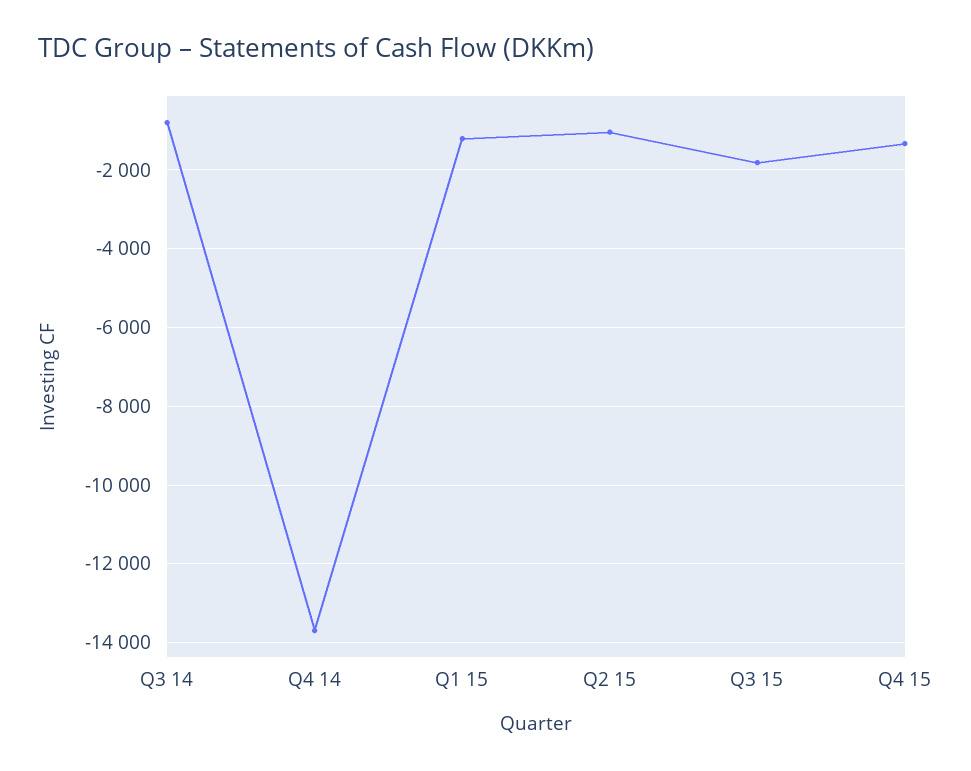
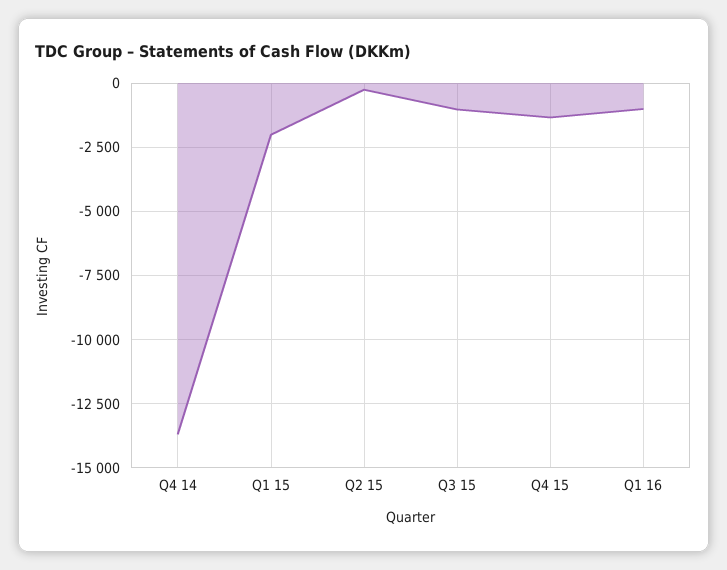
Q3 14: -800 -> none
Q1 15: -1200 -> -2000
Q2 15: -1000 -> -250
Q3 15: -1800 -> -1000
Q1 16: none -> -1000

